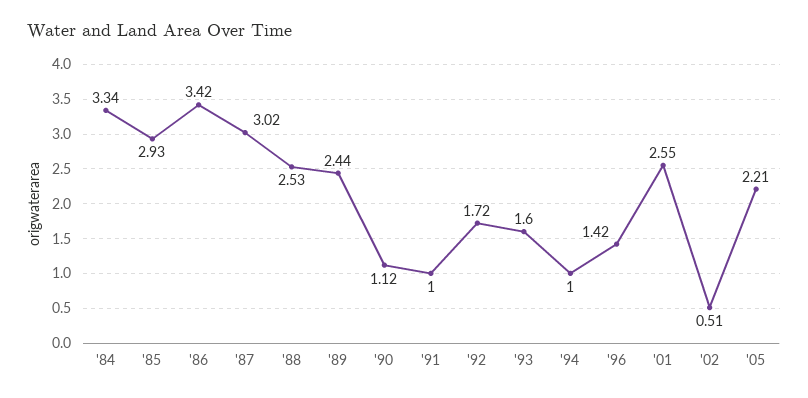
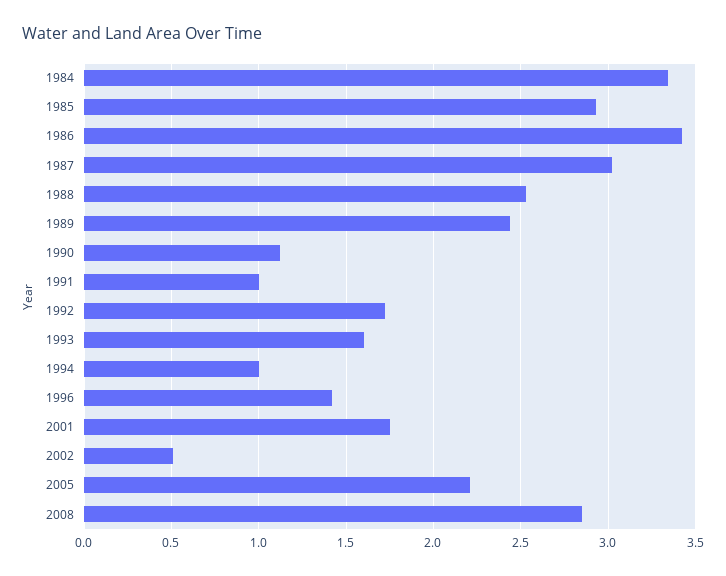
'01: 2.55 -> 1.75
2008: none -> 2.85

